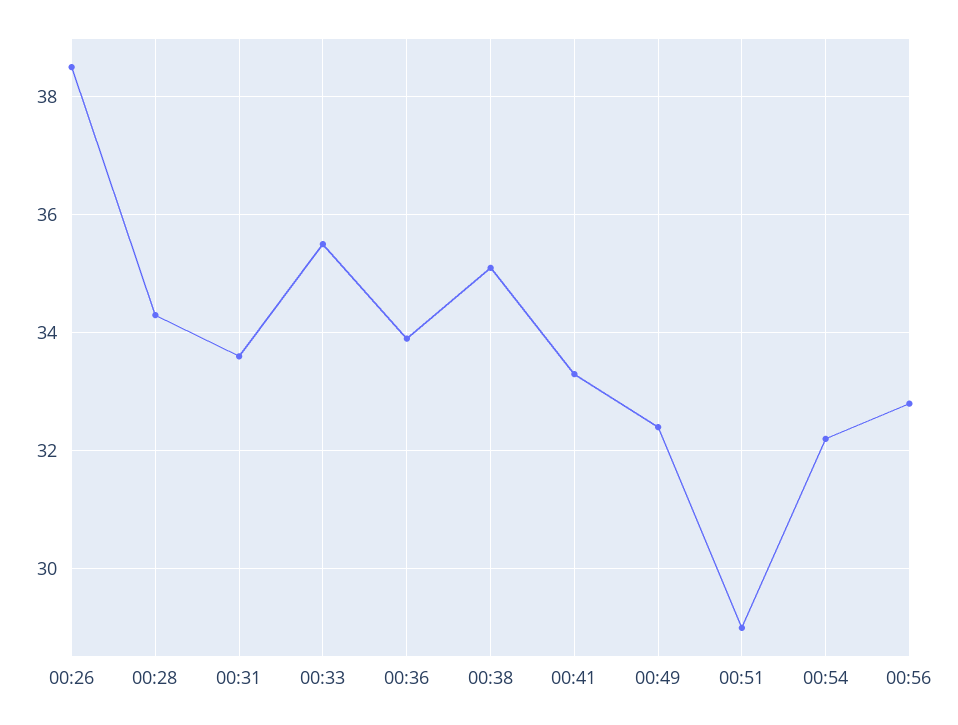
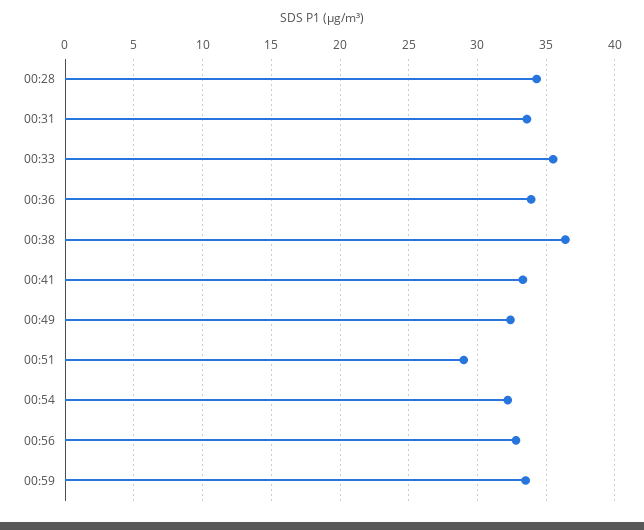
00:26: 38.5 -> none
00:38: 35 -> 36.5
00:59: none -> 33.5

